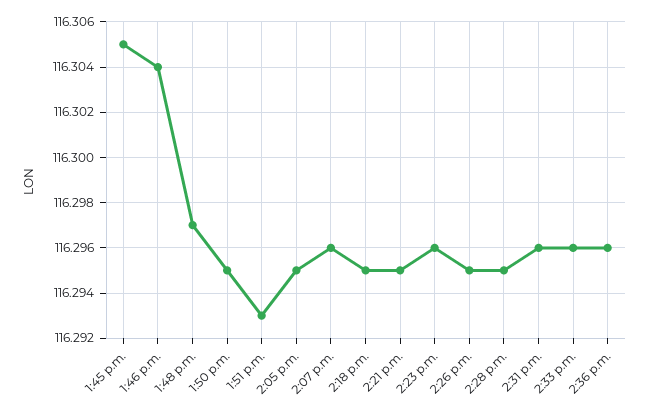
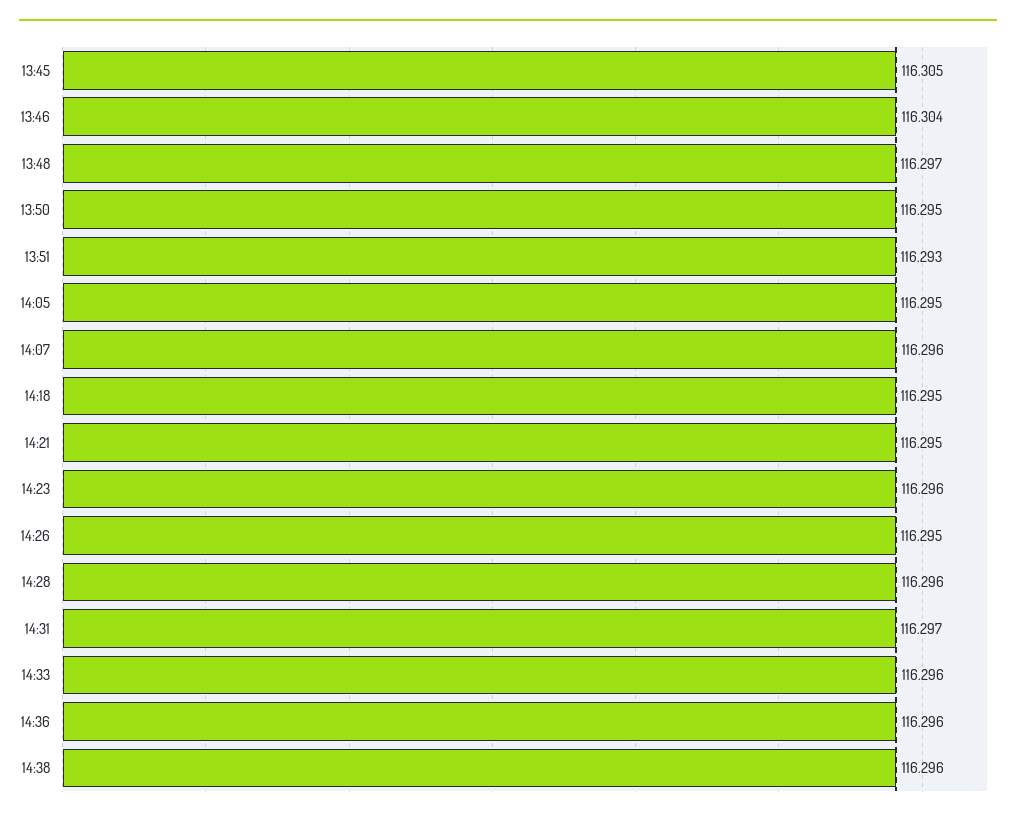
2:28 p.m.: 116.295 -> 116.296
2:31 p.m.: 116.296 -> 116.297
14:38: none -> 116.296

